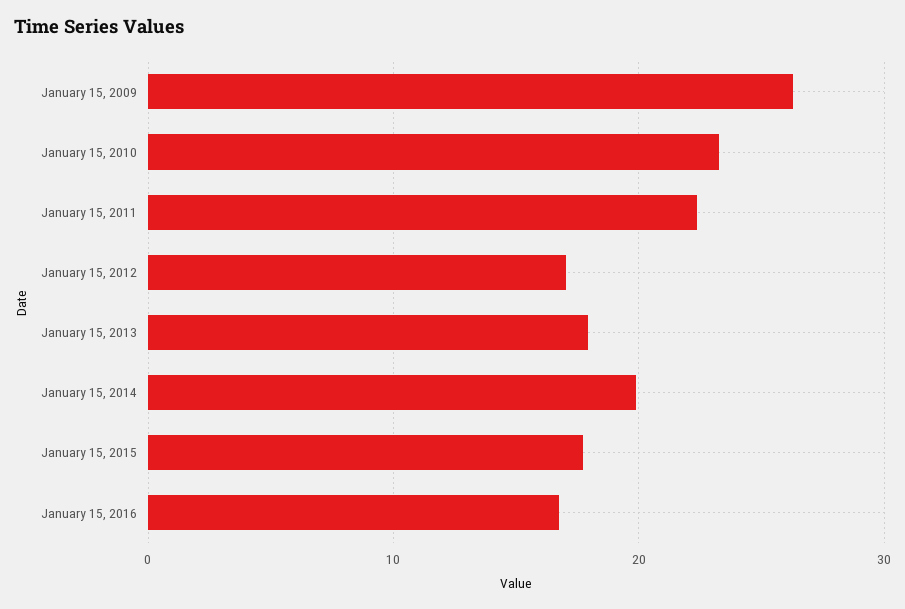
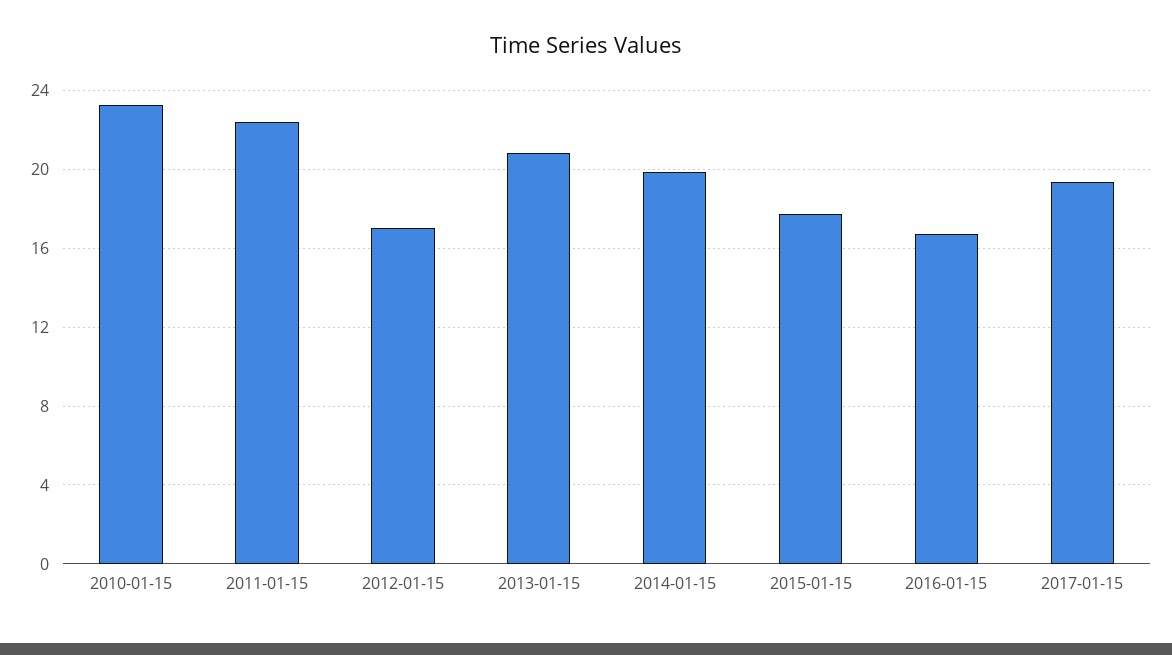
January 15, 2009: 26 -> none
January 15, 2013: 18 -> 21
2017-01-15: none -> 19.5

